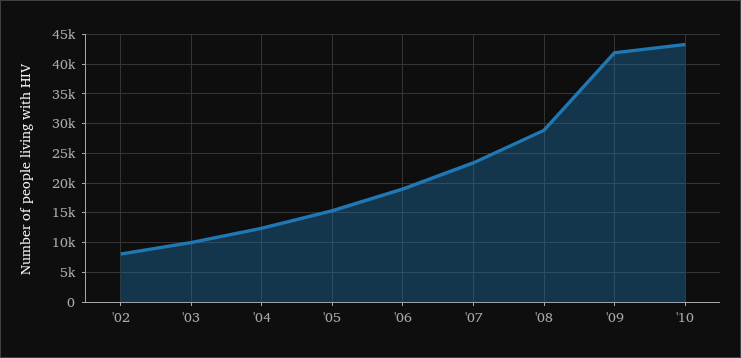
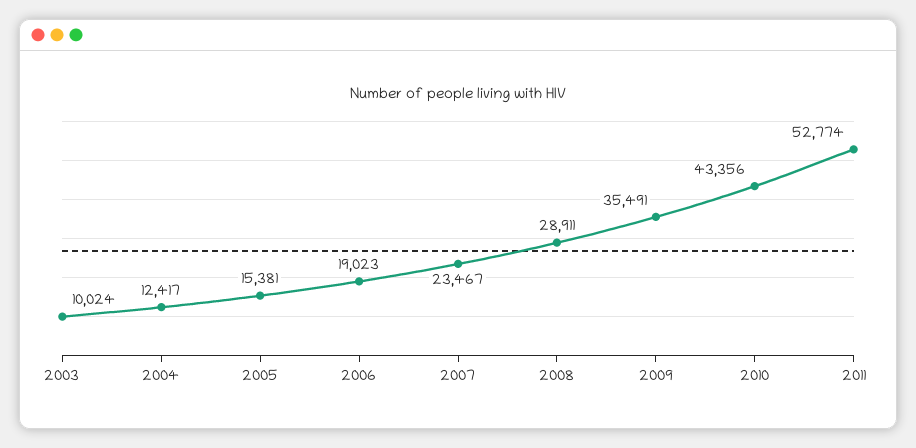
'02: 7500 -> none
'09: 42500 -> 35491
2011: none -> 52774

